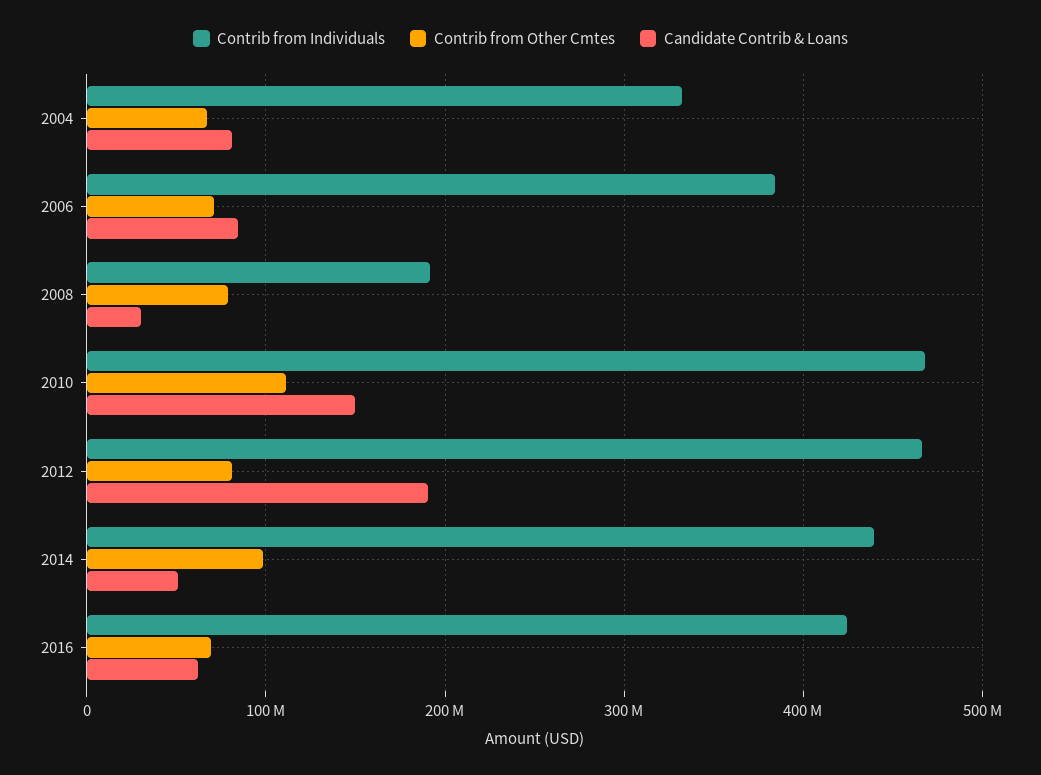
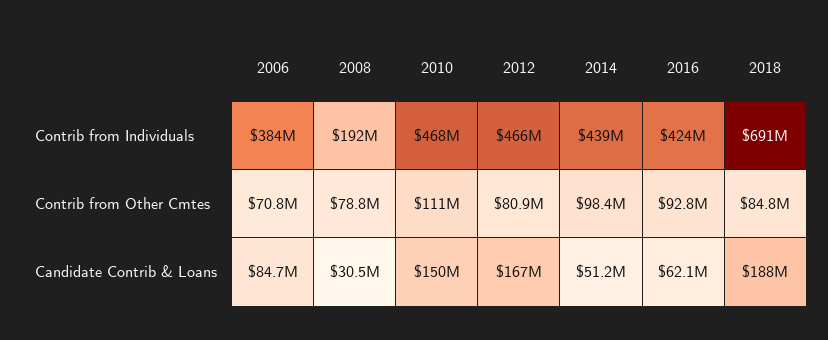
Contrib from Individuals, 2004: 330000000 -> none
Contrib from Other Cmtes, 2004: 70000000 -> none
Candidate Contrib & Loans, 2004: 80000000 -> none
Candidate Contrib & Loans, 2012: 190000000 -> 167000000
Contrib from Other Cmtes, 2016: 70000000 -> 92800000
Contrib from Individuals, 2018: none -> 691000000
Contrib from Other Cmtes, 2018: none -> 84800000
Candidate Contrib & Loans, 2018: none -> 188000000

